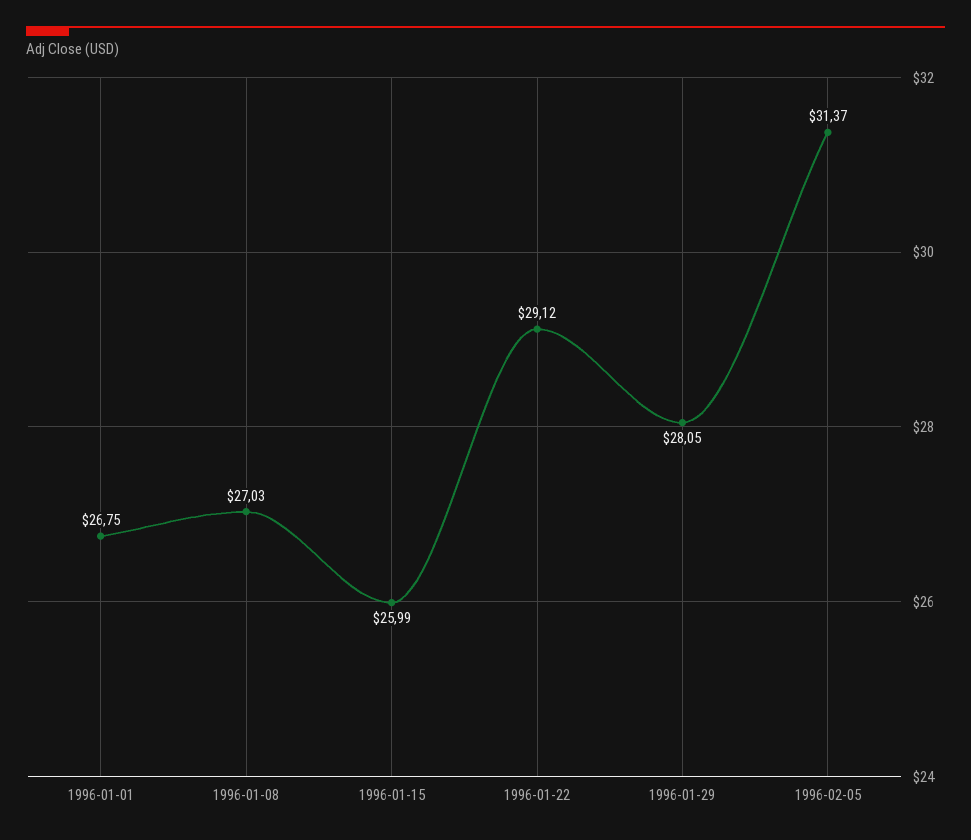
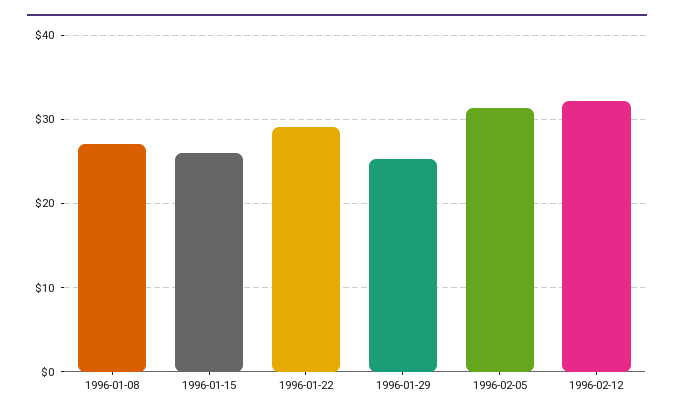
1996-01-01: 26.75 -> none
1996-01-29: 28.05 -> 25
1996-02-12: none -> 32

